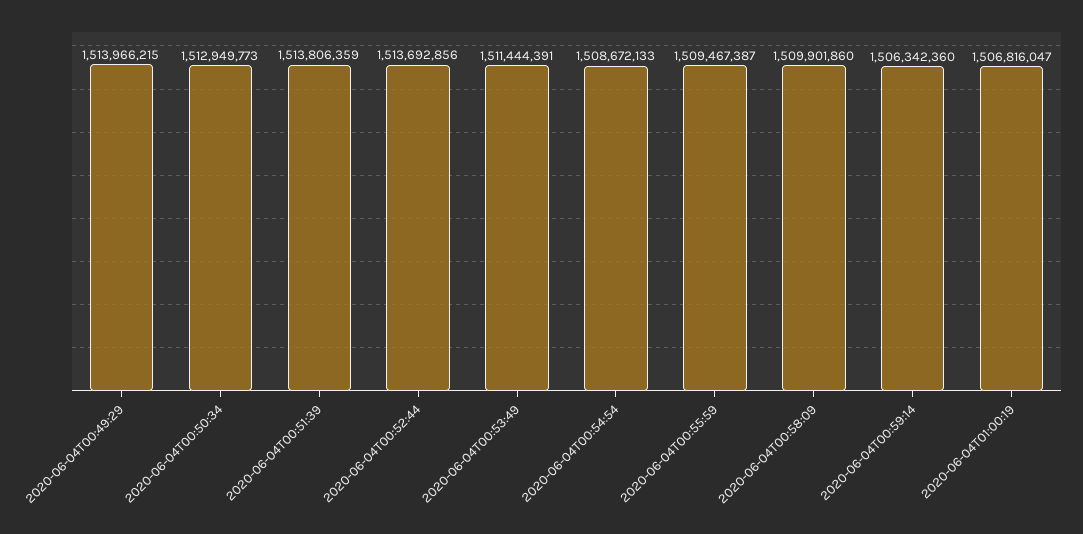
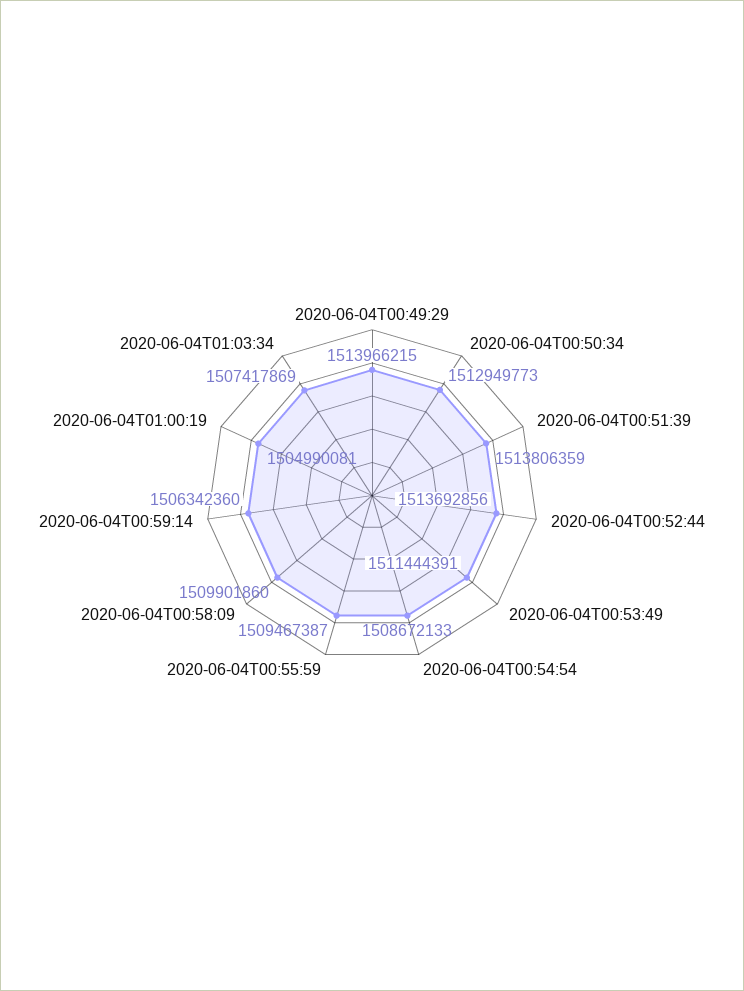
2020-06-04T01:00:19: 1506816047 -> 1504990081
2020-06-04T01:03:34: none -> 1507417869

